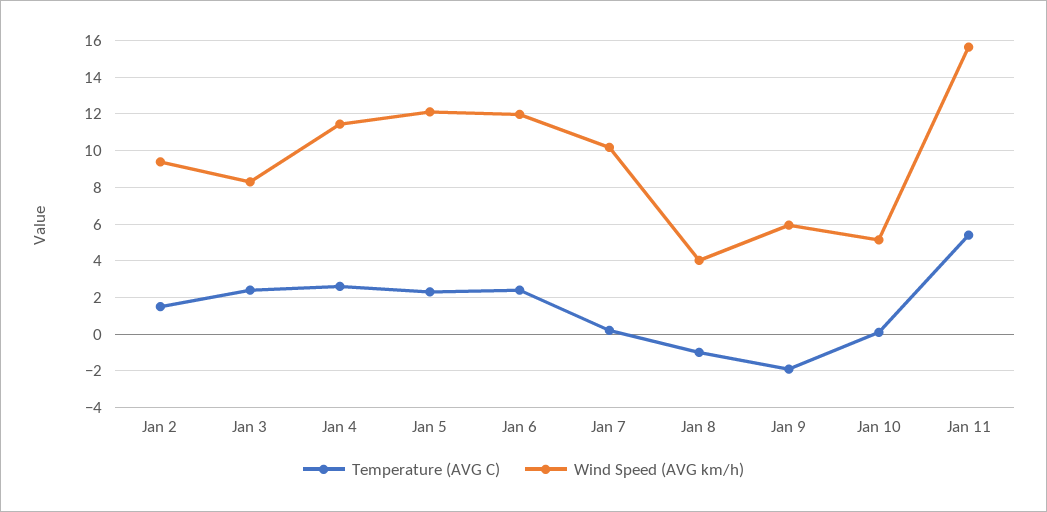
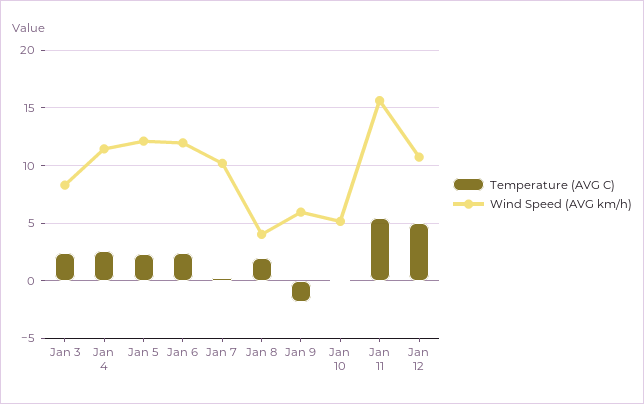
Temperature (AVG C), Jan 2: 1.5 -> none
Wind Speed (AVG km/h), Jan 2: 9.5 -> none
Temperature (AVG C), Jan 8: -1 -> 2
Temperature (AVG C), Jan 12: none -> 5
Wind Speed (AVG km/h), Jan 12: none -> 11

